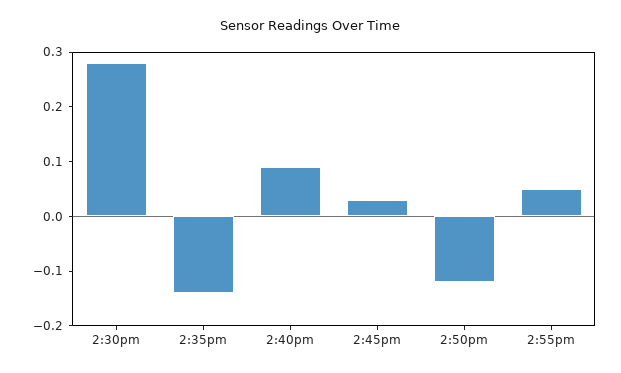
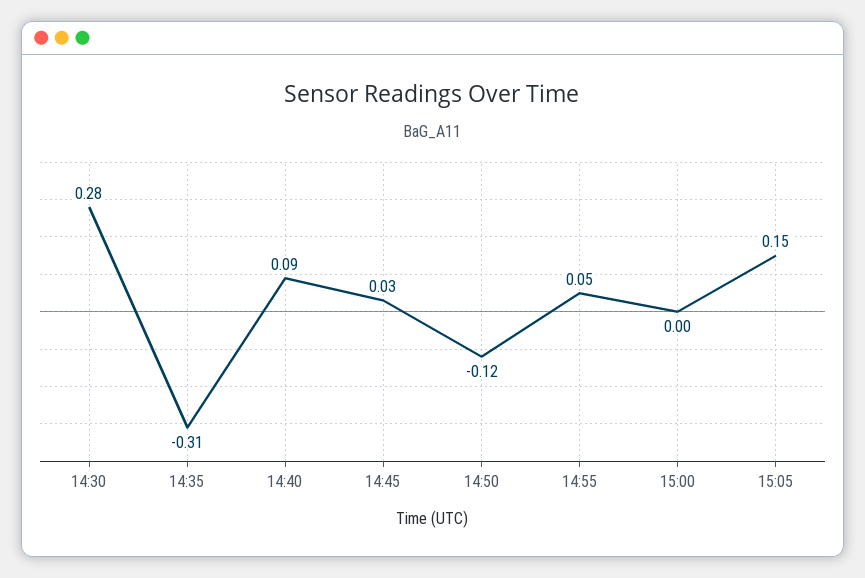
2:35pm: -0.15 -> -0.31
15:00: none -> 0
15:05: none -> 0.15

